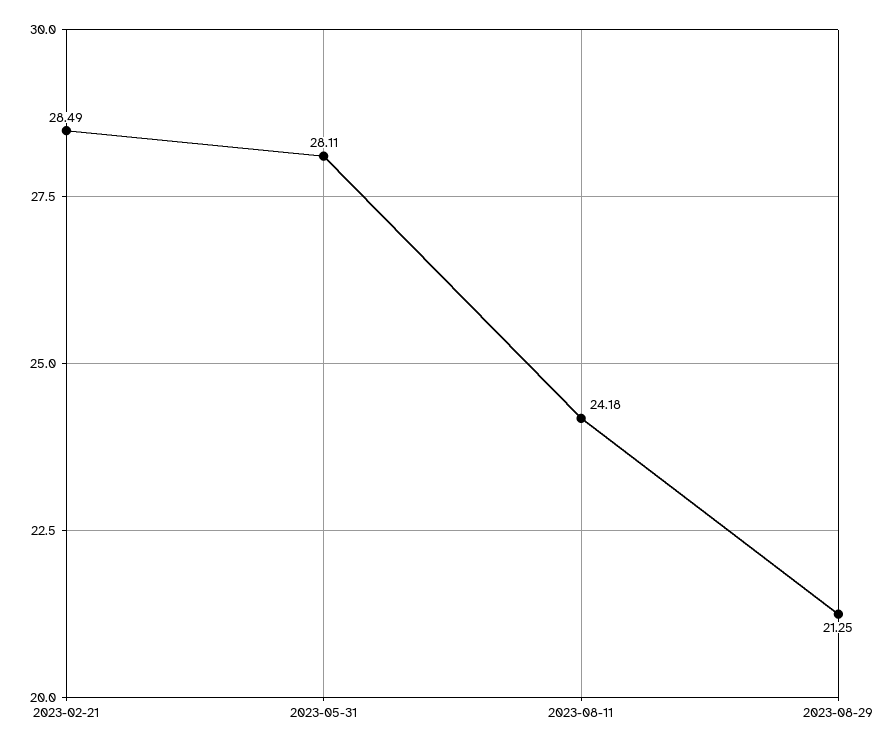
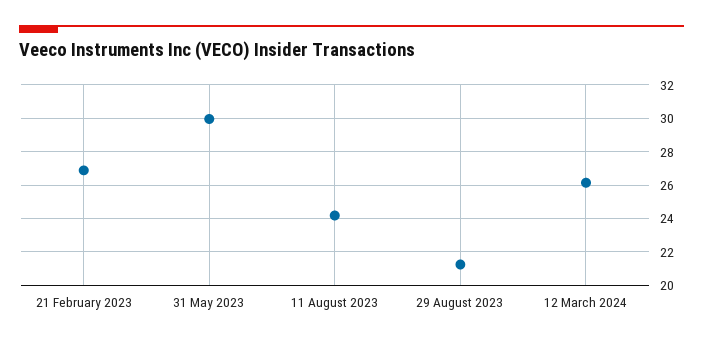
2023-02-21: 28.49 -> 27
2023-05-31: 28.11 -> 30
12 March 2024: none -> 26

